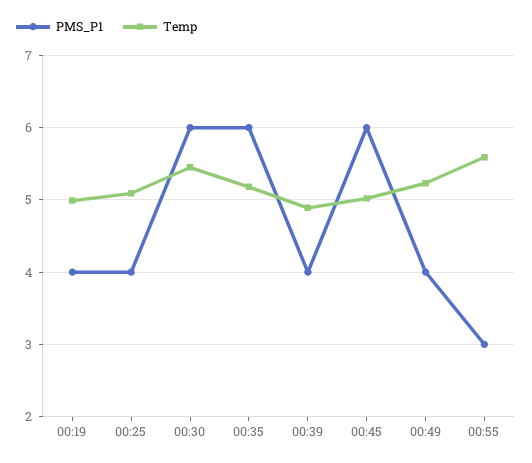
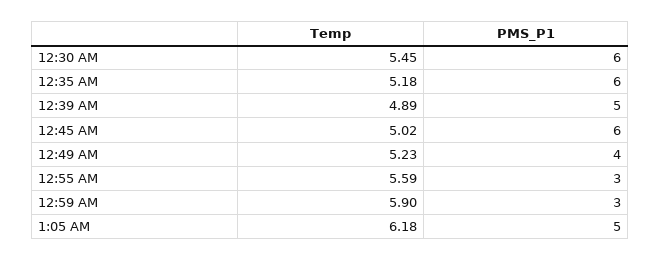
PMS_P1, 00:19: 4 -> none
Temp, 00:19: 5 -> none
PMS_P1, 00:25: 4 -> none
Temp, 00:25: 5.1 -> none
PMS_P1, 00:39: 4 -> 5
Temp, 12:59 AM: none -> 5.9
PMS_P1, 12:59 AM: none -> 3
Temp, 1:05 AM: none -> 6.18
PMS_P1, 1:05 AM: none -> 5

